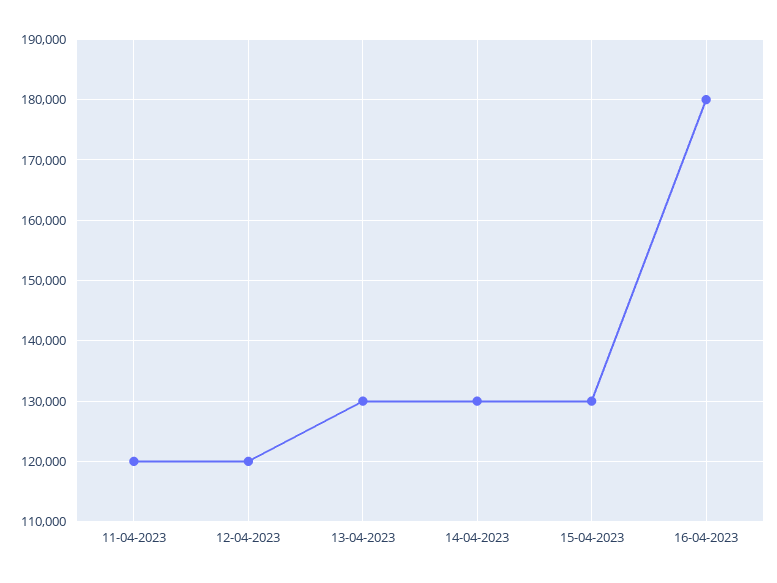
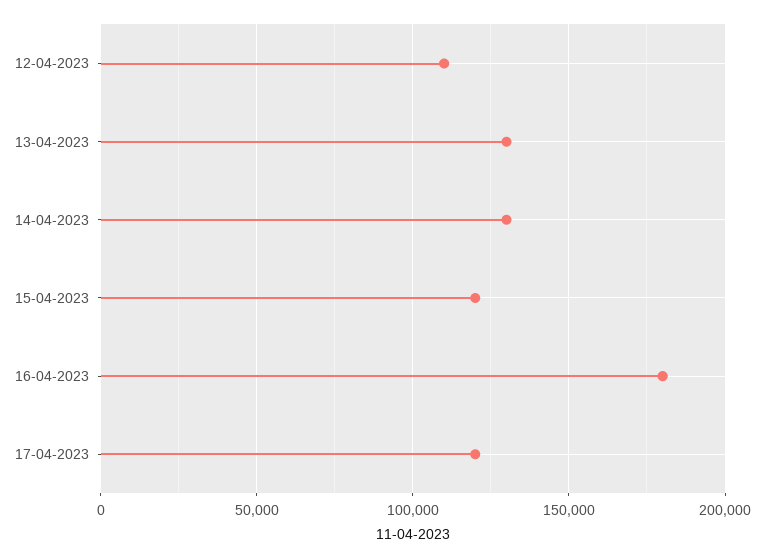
11-04-2023: 120000 -> none
12-04-2023: 120000 -> 110000
15-04-2023: 130000 -> 120000
17-04-2023: none -> 120000

